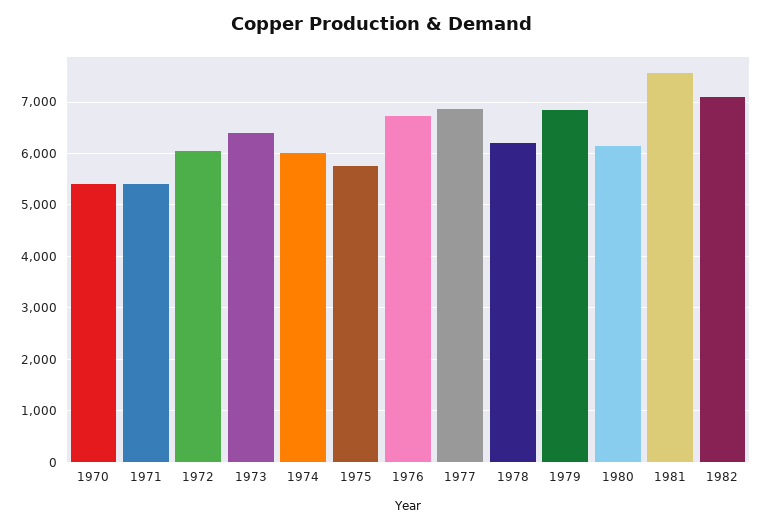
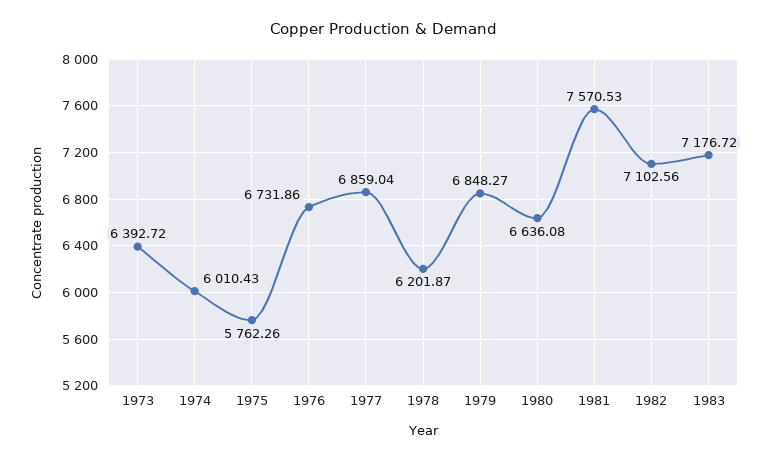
1970: 5400 -> none
1971: 5400 -> none
1972: 6000 -> none
1980: 6200 -> 6636.08
1983: none -> 7176.72

